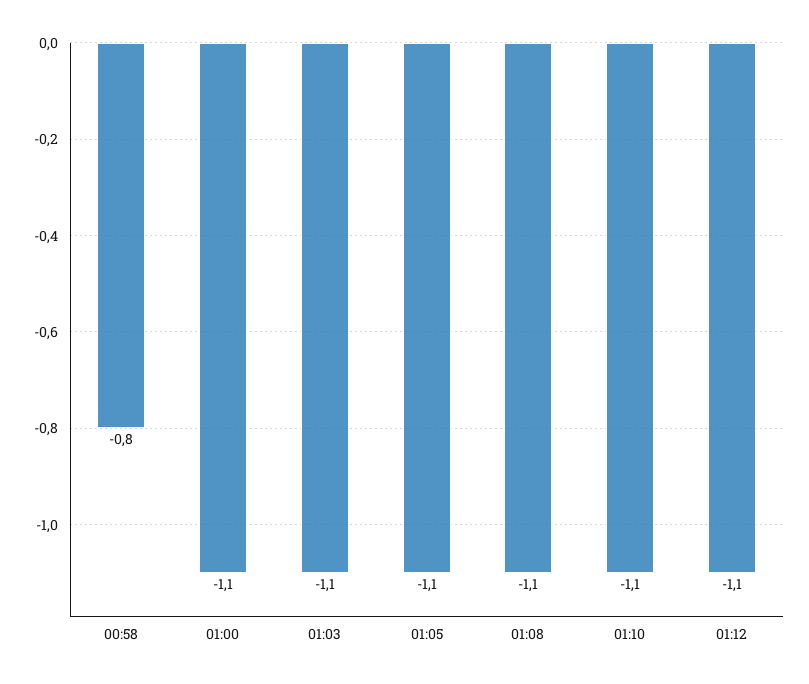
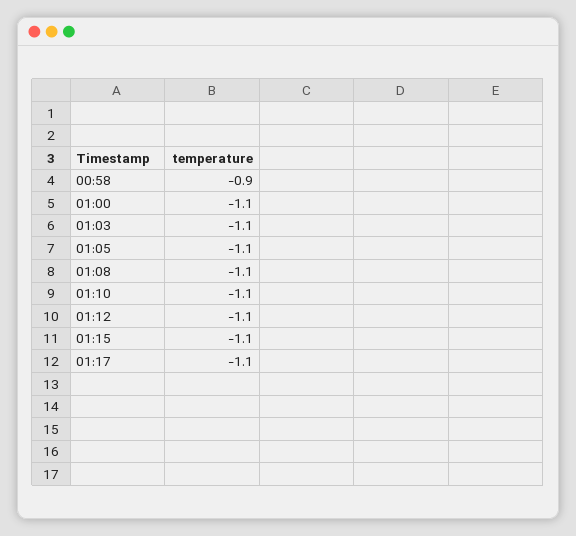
00:58: -0.8 -> -0.9
01:15: none -> -1.1
01:17: none -> -1.1

